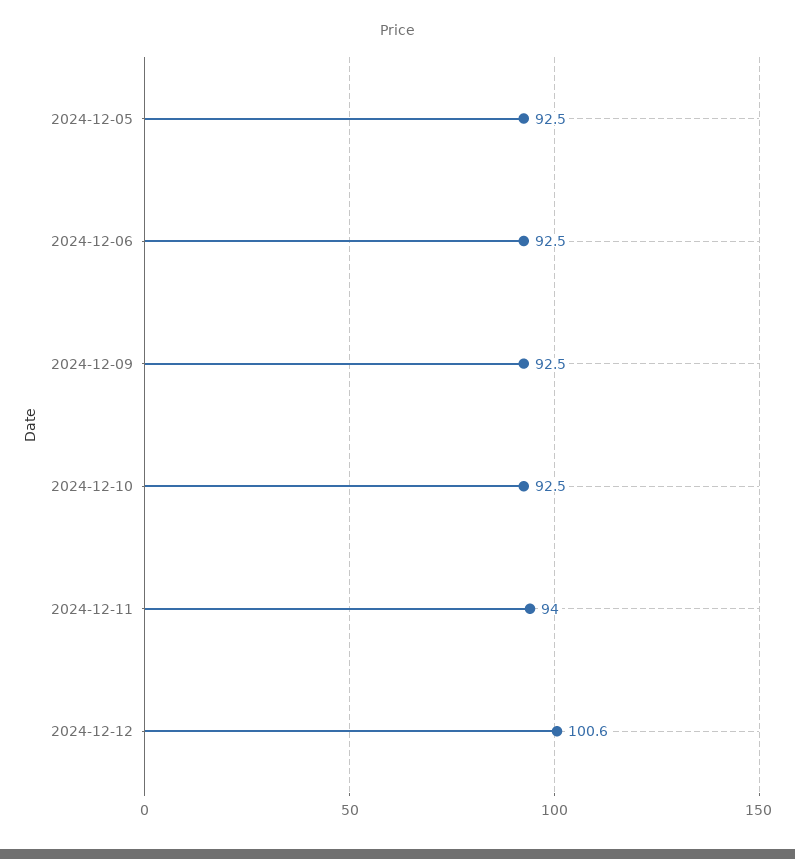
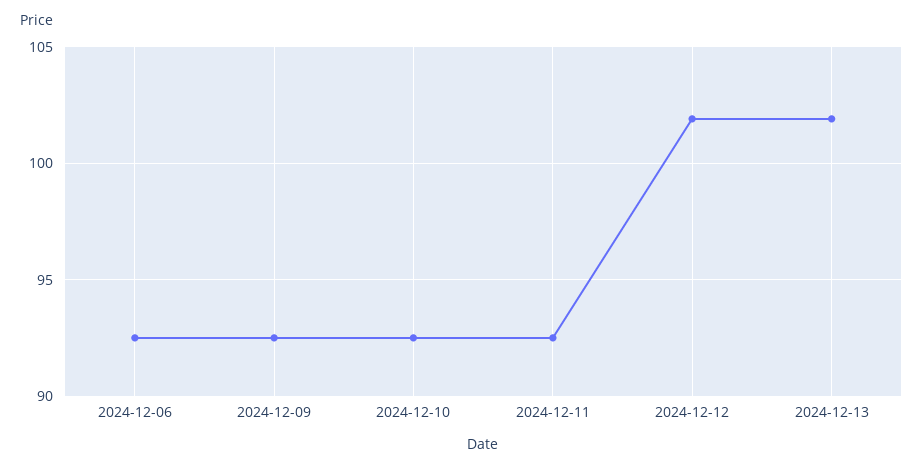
2024-12-05: 92.5 -> none
2024-12-11: 94 -> 92.5
2024-12-12: 100.6 -> 102
2024-12-13: none -> 102

